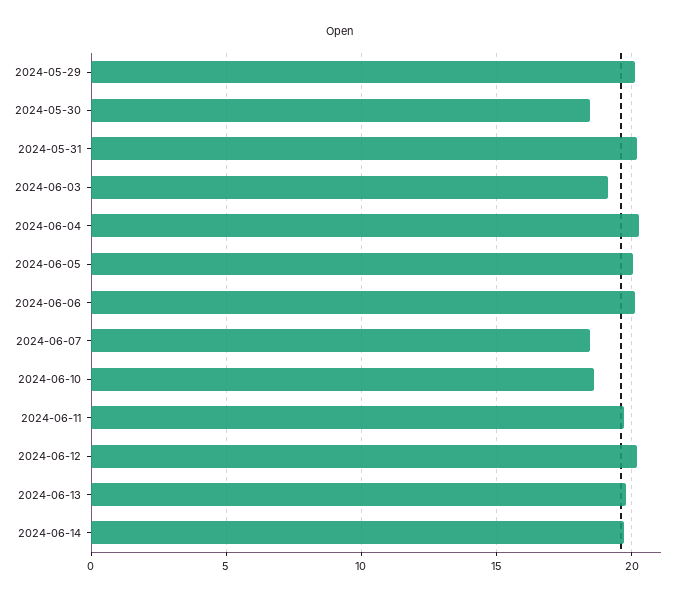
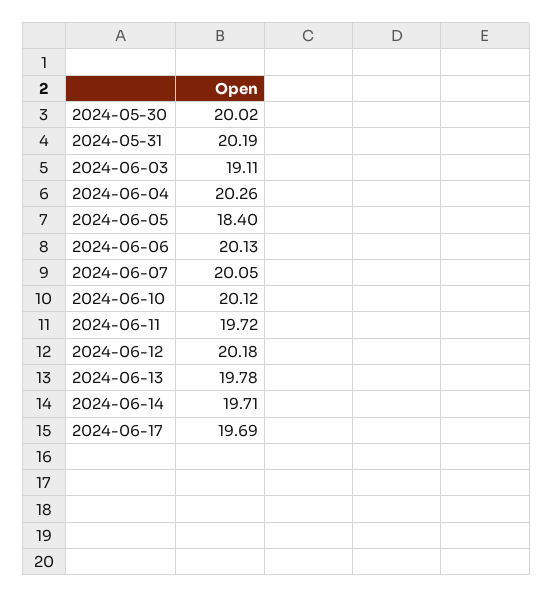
2024-05-29: 20 -> none
2024-05-30: 18.5 -> 20.02
2024-06-05: 20 -> 18.4
2024-06-07: 18.5 -> 20.05
2024-06-10: 18.5 -> 20.12
2024-06-17: none -> 19.69

